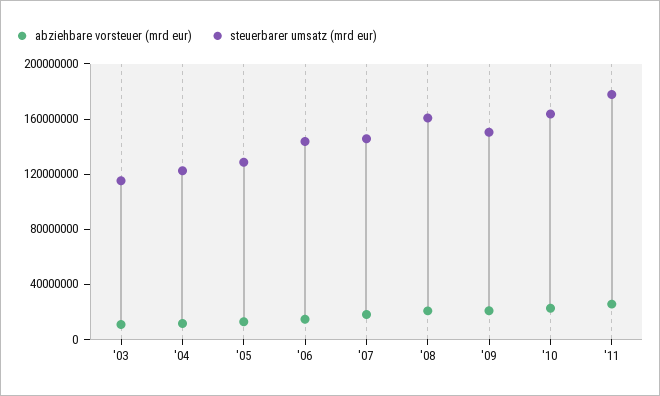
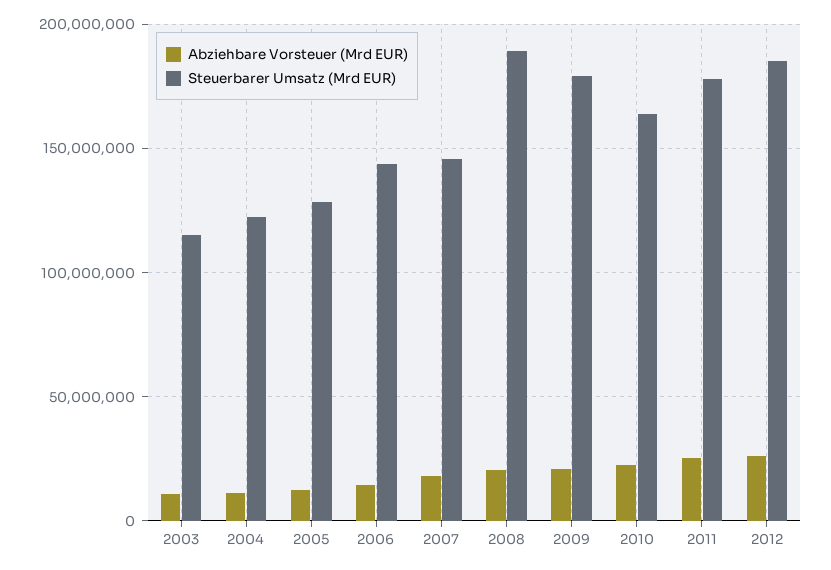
steuerbarer umsatz (mrd eur), '08: 160000000 -> 190000000
steuerbarer umsatz (mrd eur), '09: 150000000 -> 180000000
abziehbare vorsteuer (mrd eur), 2012: none -> 25000000
steuerbarer umsatz (mrd eur), 2012: none -> 185000000

